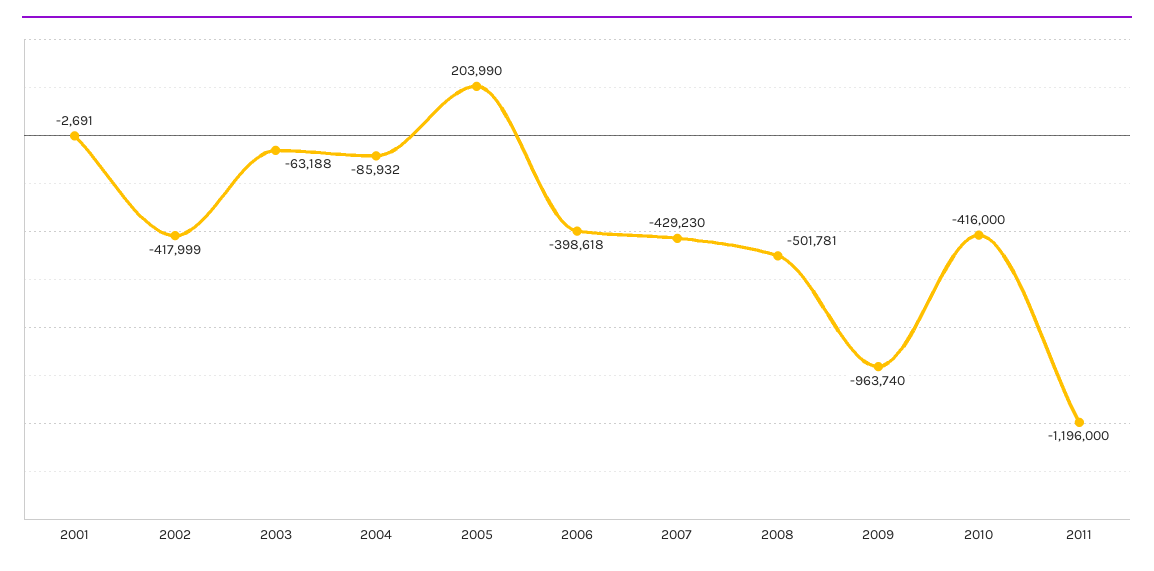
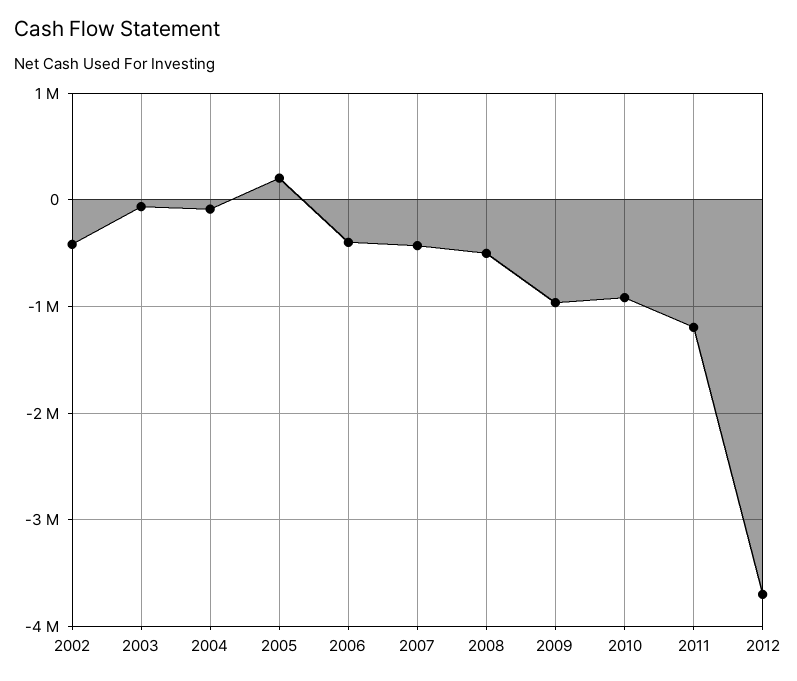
2001: -2691 -> none
2010: -416000 -> -900000
2012: none -> -3700000

